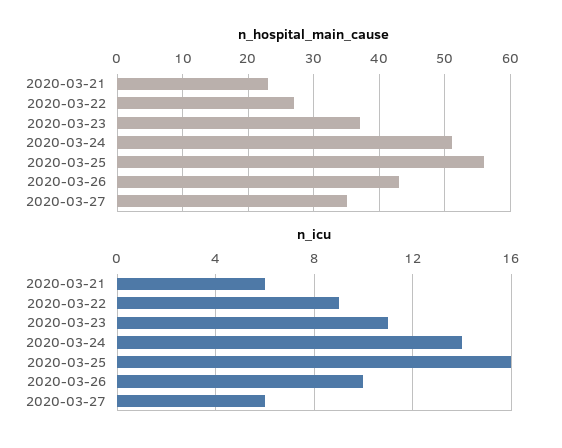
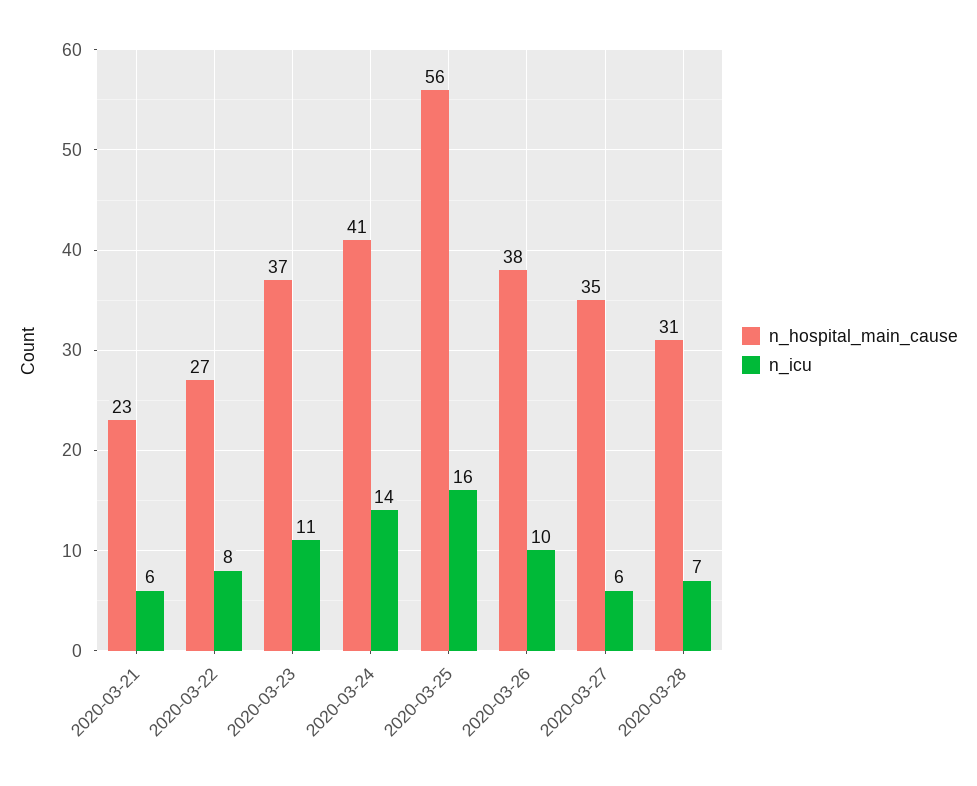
n_hospital_main_cause, 2020-03-24: 51 -> 41
n_hospital_main_cause, 2020-03-26: 43 -> 38
n_icu, 2020-03-22: 9 -> 8
n_hospital_main_cause, 2020-03-28: none -> 31
n_icu, 2020-03-28: none -> 7

